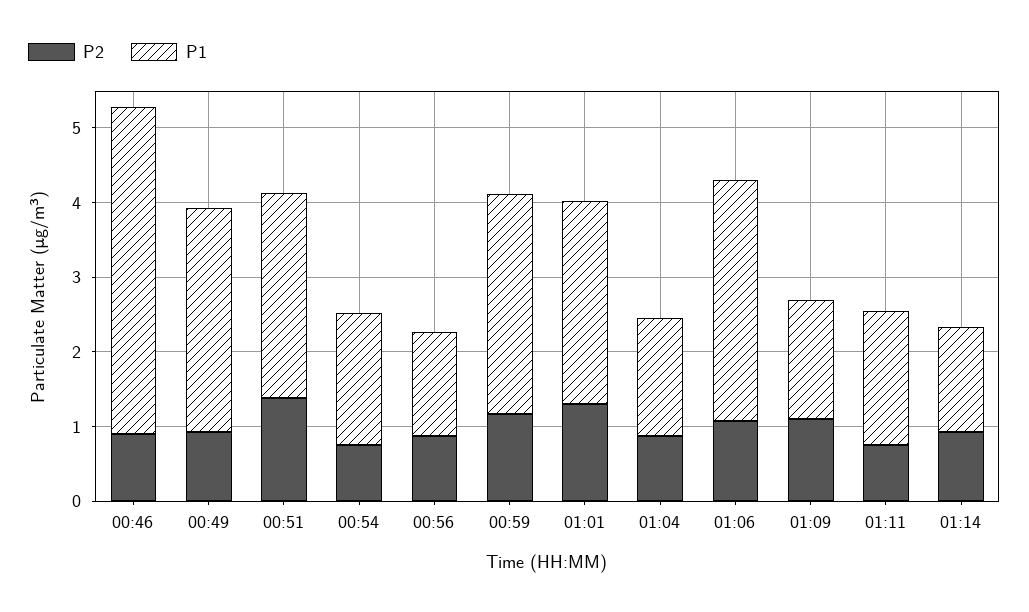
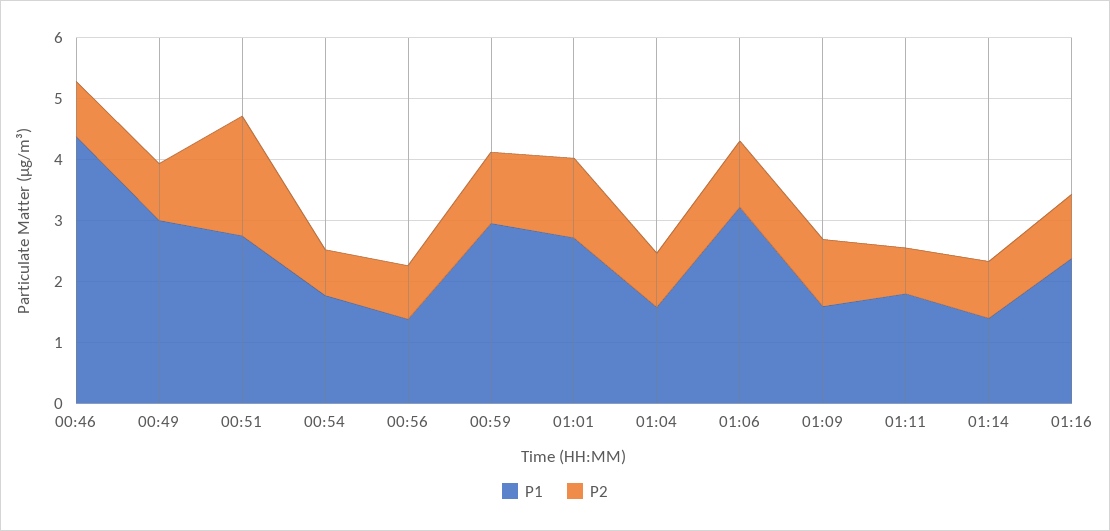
P2, 00:51: 1.4 -> 2
P1, 01:16: none -> 2.4
P2, 01:16: none -> 1

